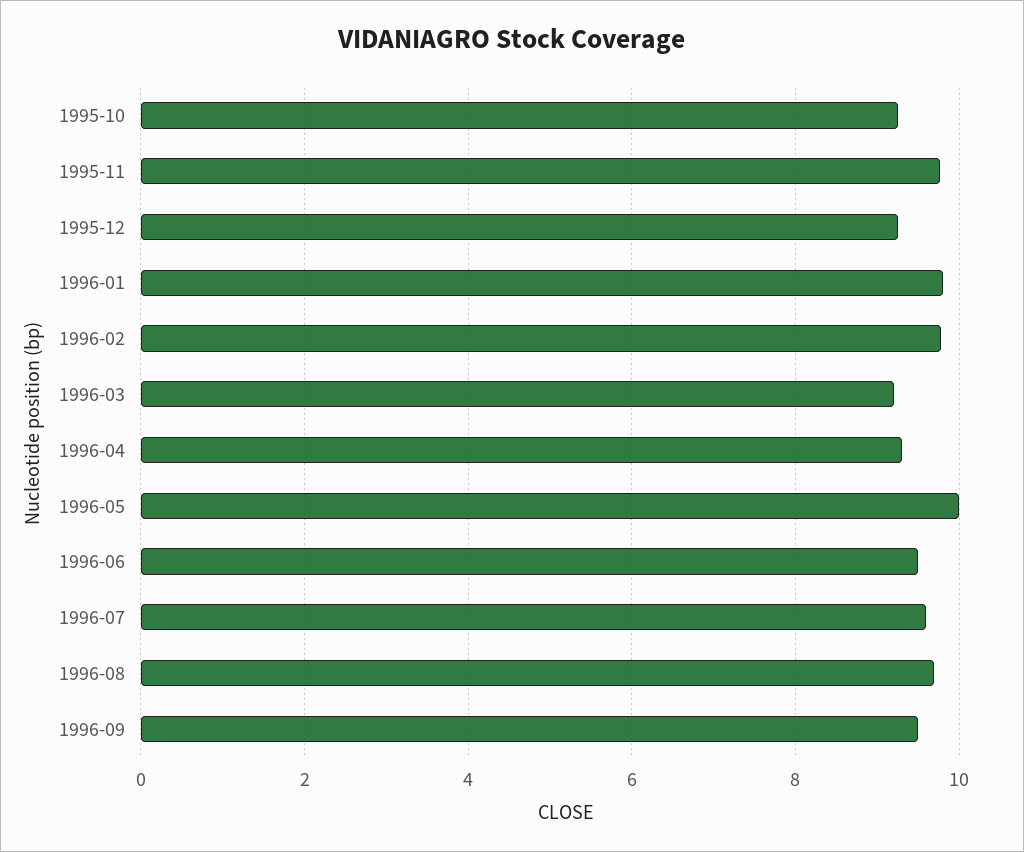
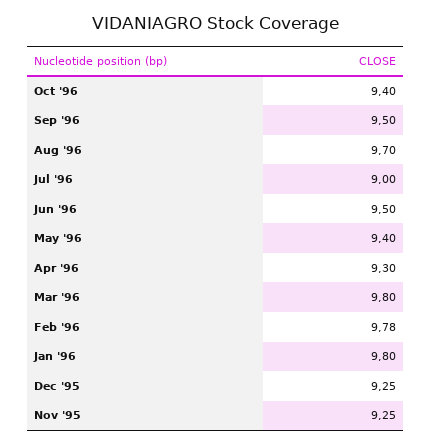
1995-10: 9.2 -> none
1995-11: 9.8 -> 9.25
1996-03: 9.2 -> 9.8
1996-05: 10 -> 9.4
1996-07: 9.6 -> 9
Oct '96: none -> 9.4

